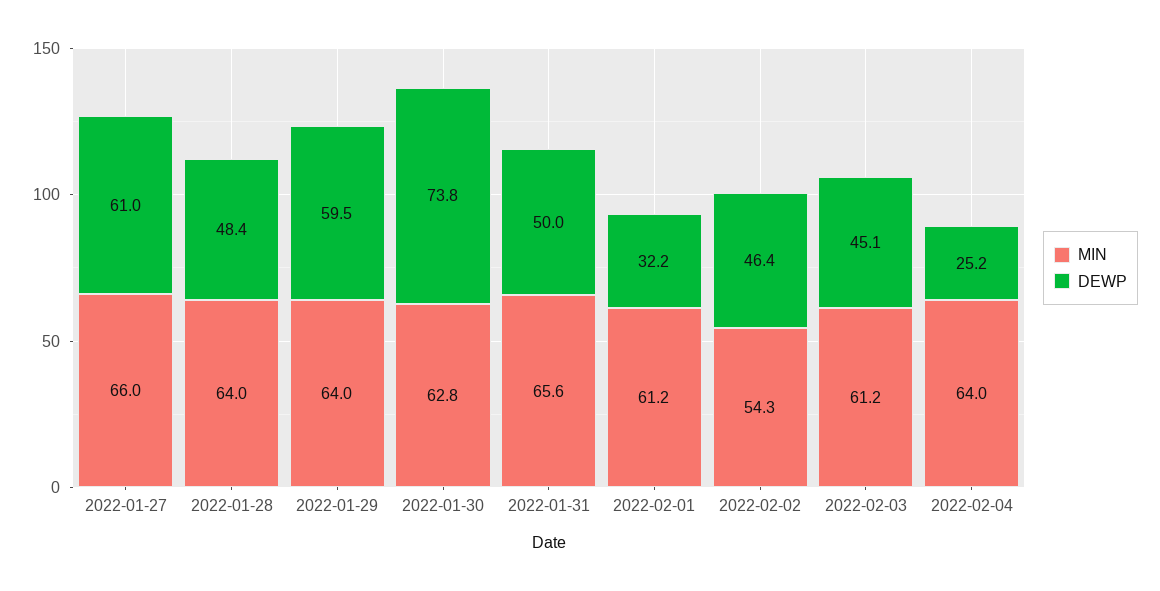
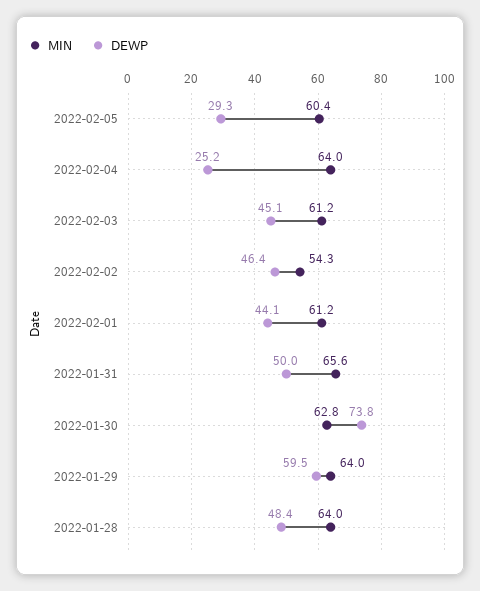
MIN, 2022-01-27: 66 -> none
DEWP, 2022-01-27: 61 -> none
DEWP, 2022-02-01: 32.2 -> 44.1
MIN, 2022-02-05: none -> 60.4
DEWP, 2022-02-05: none -> 29.3

